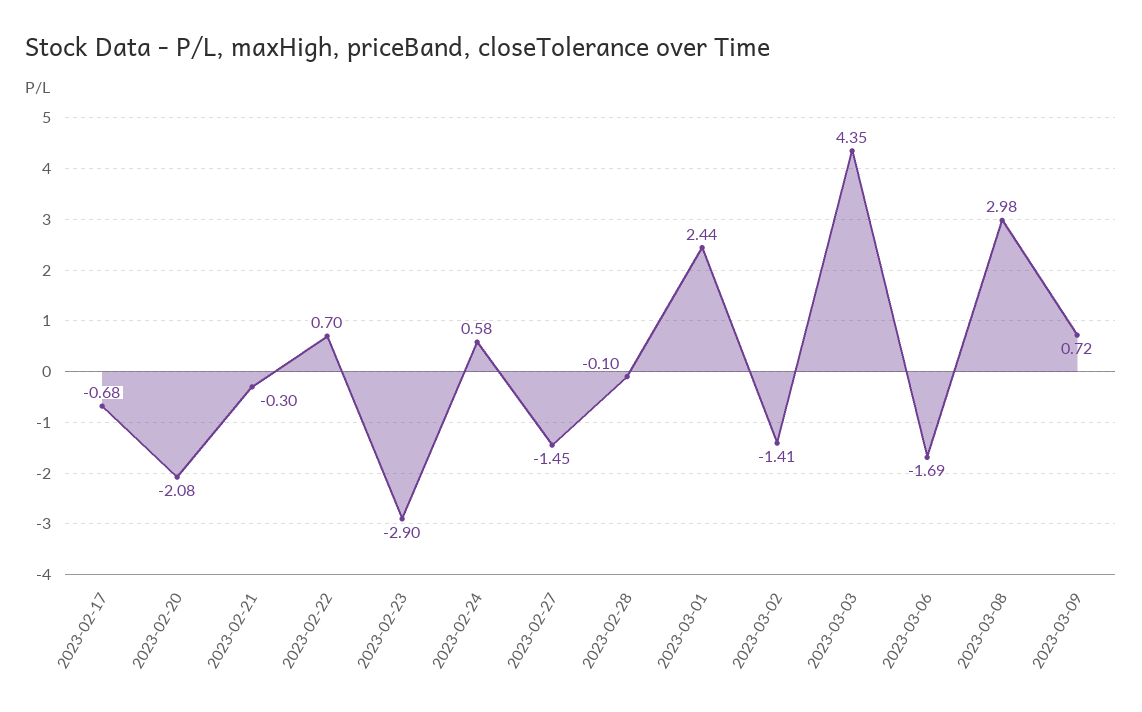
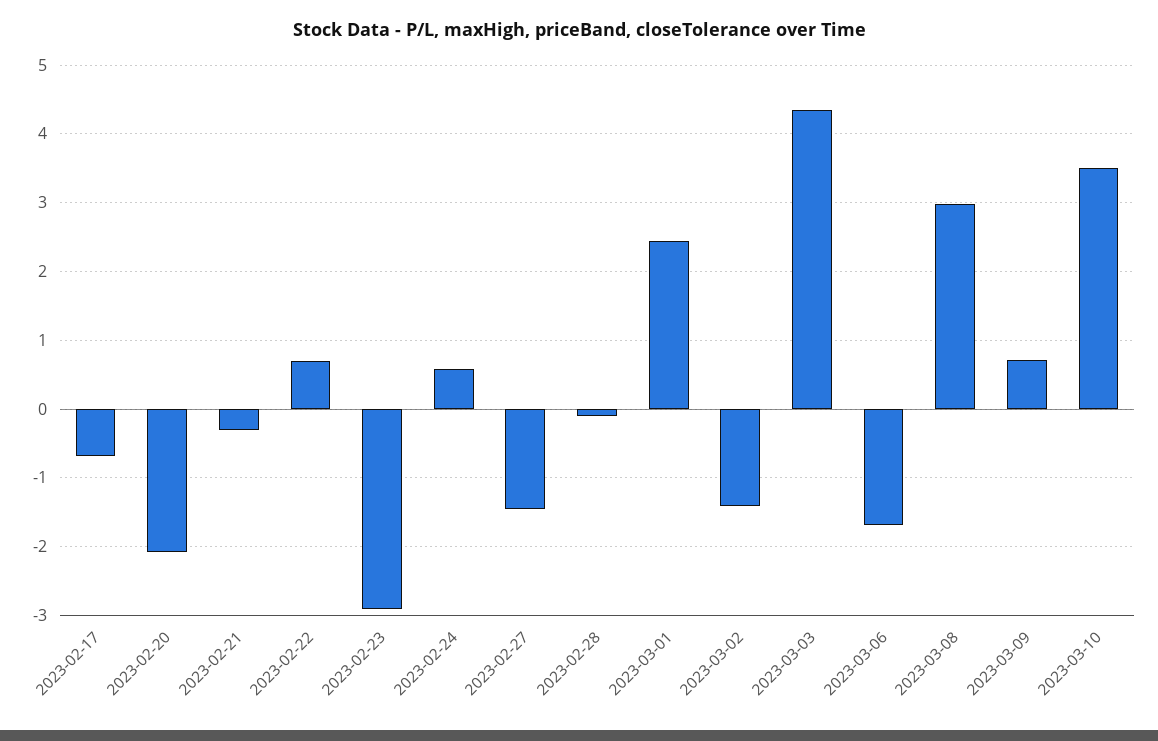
2023-03-10: none -> 3.5

